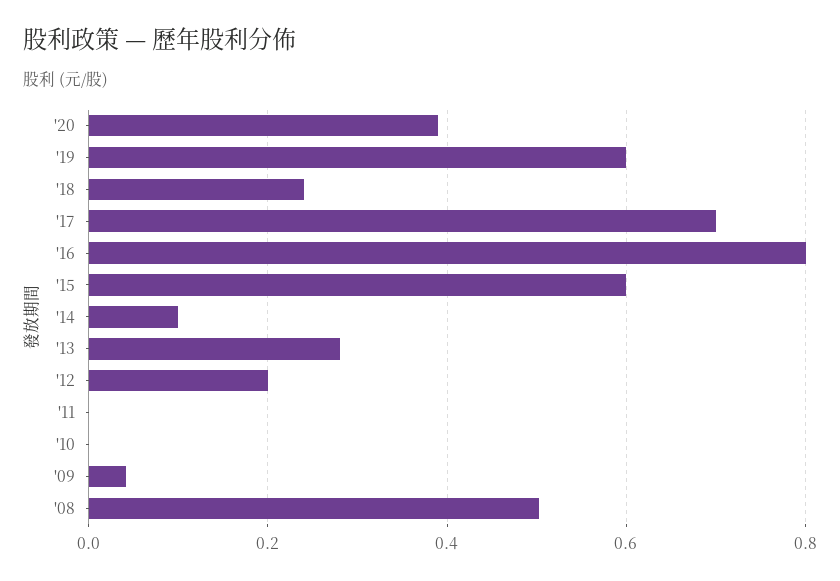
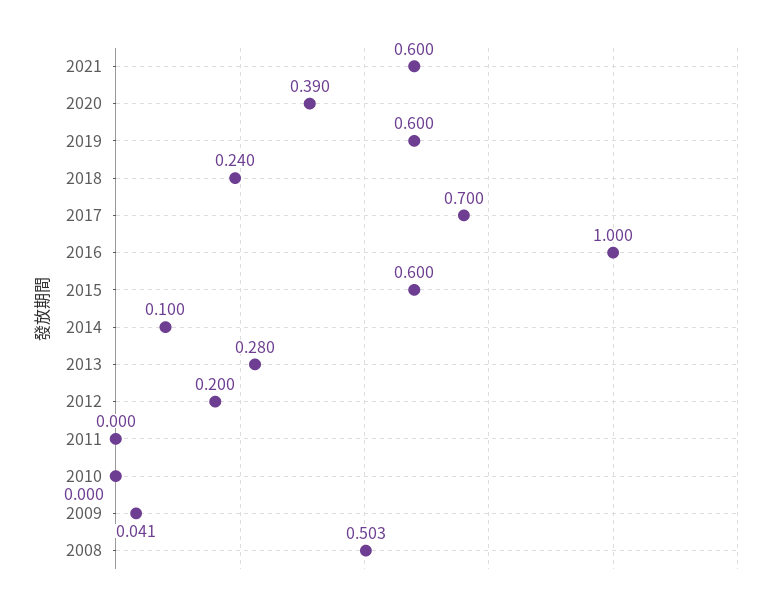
'16: 0.8 -> 1
2021: none -> 0.6

